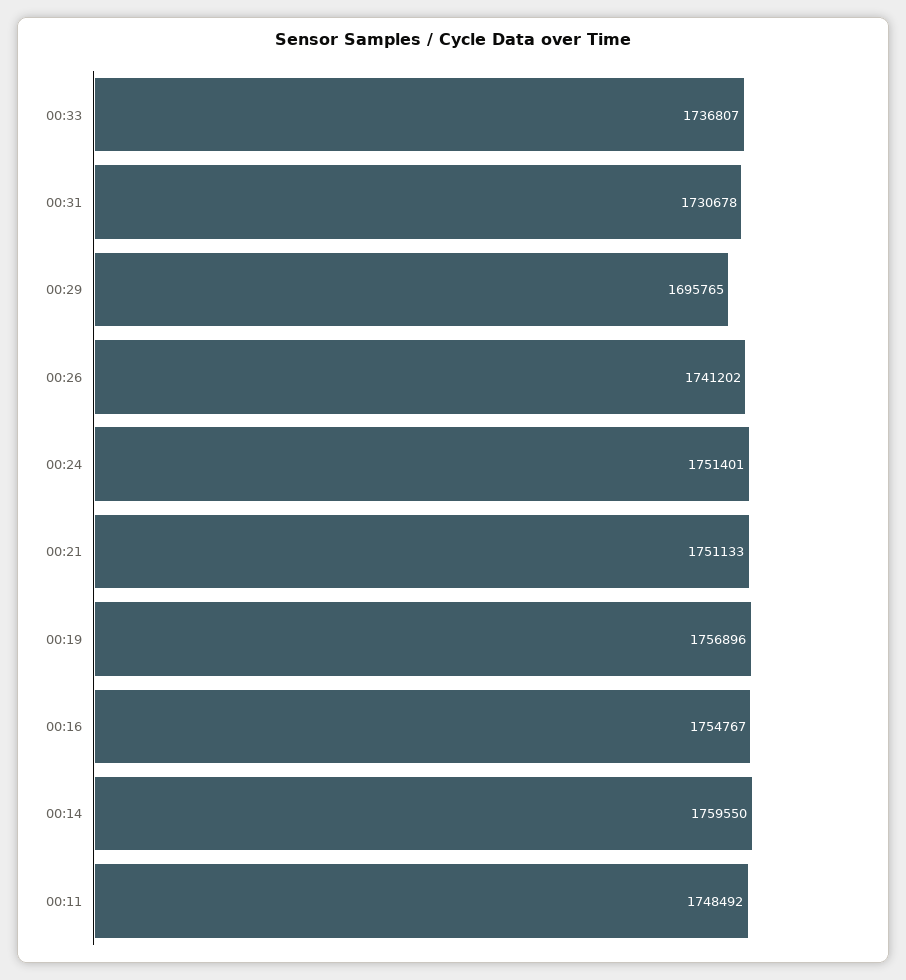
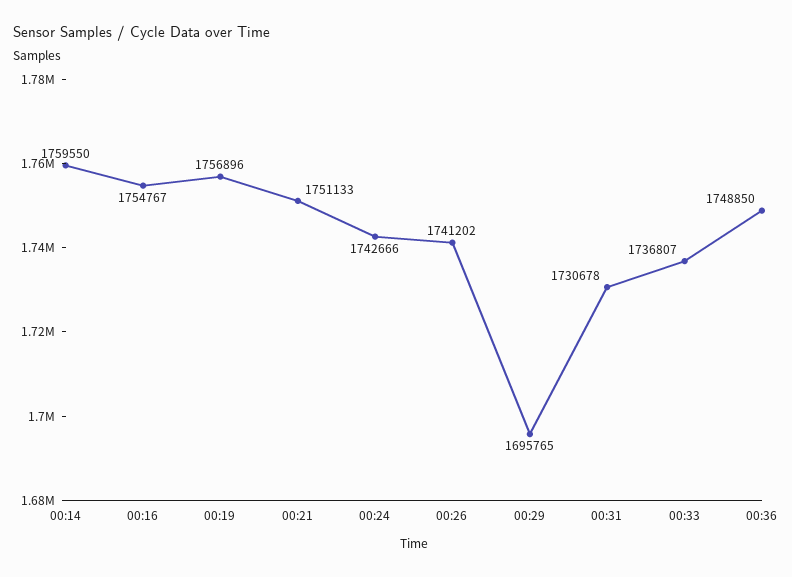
00:24: 1751401 -> 1742666
00:11: 1748492 -> none
00:36: none -> 1748850

